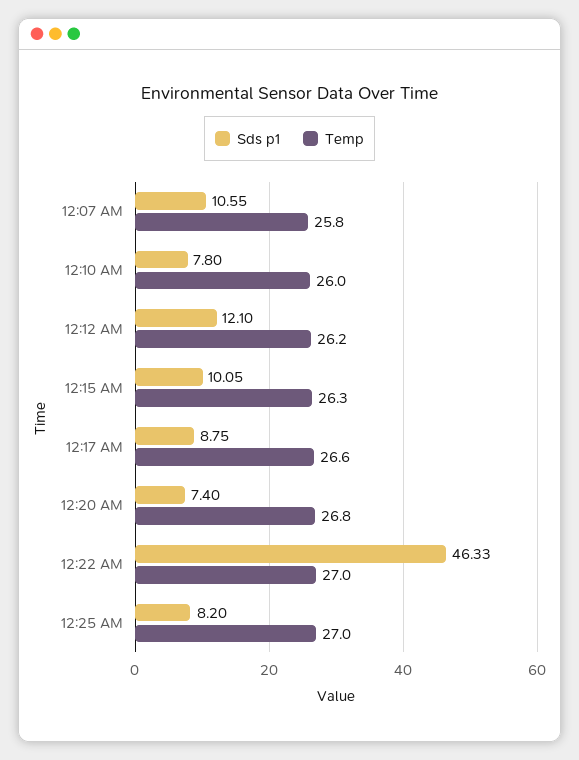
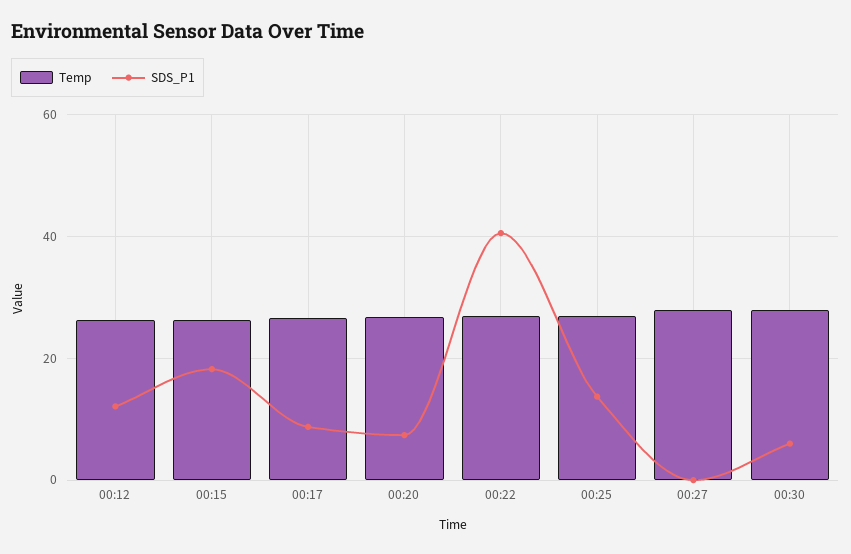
Sds p1, 12:07 AM: 10.55 -> none
Temp, 12:07 AM: 25.8 -> none
Sds p1, 12:10 AM: 7.8 -> none
Temp, 12:10 AM: 26 -> none
Sds p1, 12:15 AM: 10.05 -> 18
Sds p1, 12:22 AM: 46.33 -> 40
Sds p1, 12:25 AM: 8.2 -> 14
Temp, 00:27: none -> 28
Sds p1, 00:27: none -> 0
Temp, 00:30: none -> 28
Sds p1, 00:30: none -> 6

